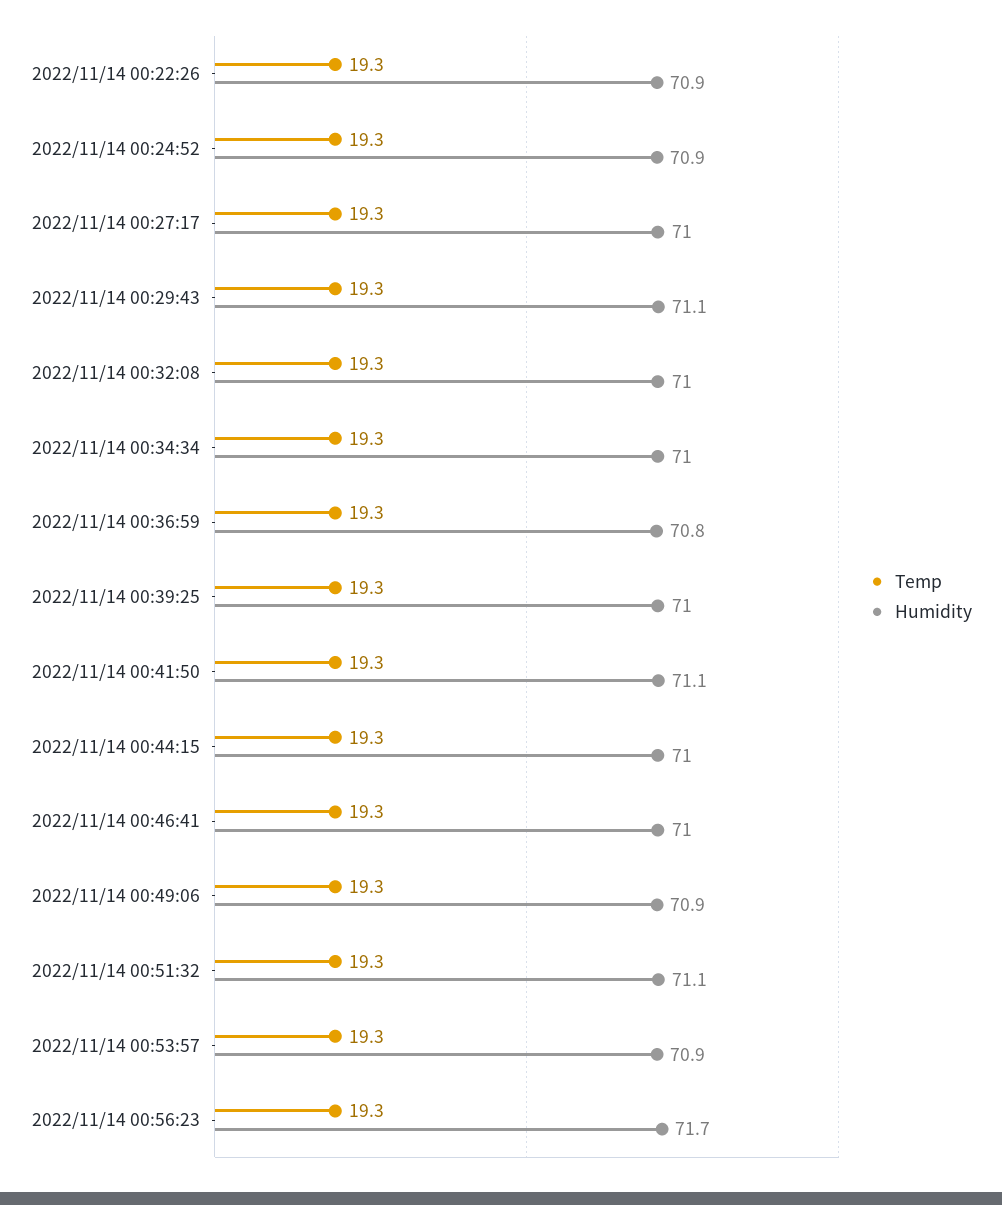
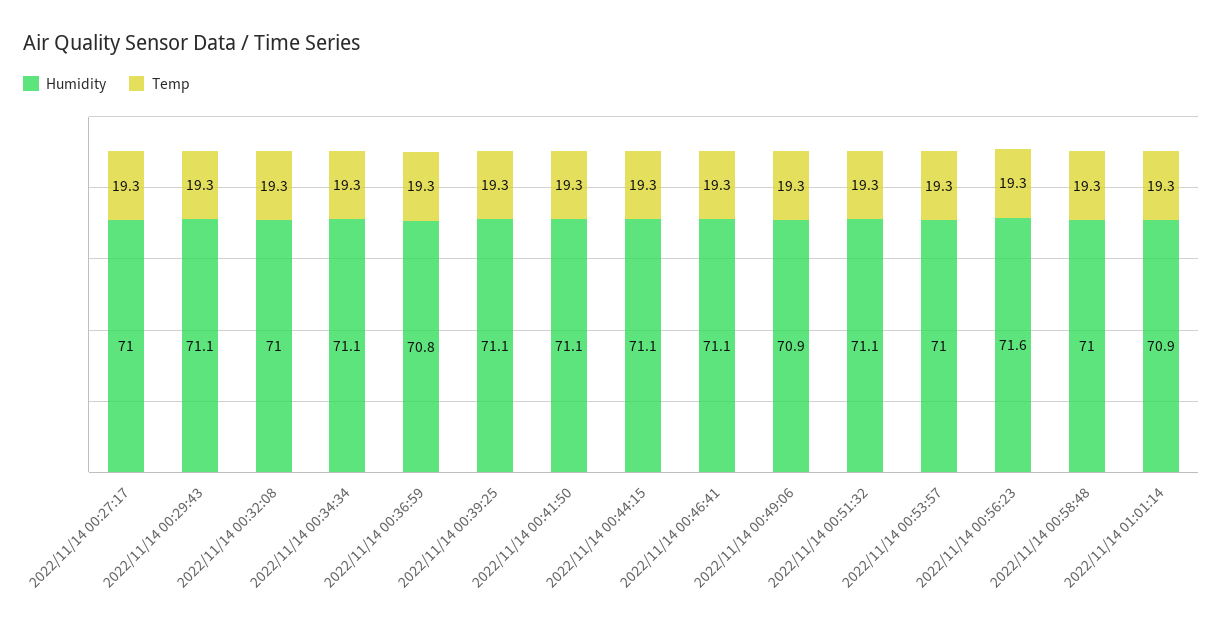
Temp, 2022/11/14 00:22:26: 19.3 -> none
Humidity, 2022/11/14 00:22:26: 70.9 -> none
Temp, 2022/11/14 00:24:52: 19.3 -> none
Humidity, 2022/11/14 00:24:52: 70.9 -> none
Humidity, 2022/11/14 00:34:34: 71 -> 71.1
Humidity, 2022/11/14 00:39:25: 71 -> 71.1
Humidity, 2022/11/14 00:44:15: 71 -> 71.1
Humidity, 2022/11/14 00:46:41: 71 -> 71.1
Humidity, 2022/11/14 00:53:57: 70.9 -> 71
Humidity, 2022/11/14 00:56:23: 71.7 -> 71.6
Humidity, 2022/11/14 00:58:48: none -> 71
Temp, 2022/11/14 00:58:48: none -> 19.3
Humidity, 2022/11/14 01:01:14: none -> 70.9
Temp, 2022/11/14 01:01:14: none -> 19.3

